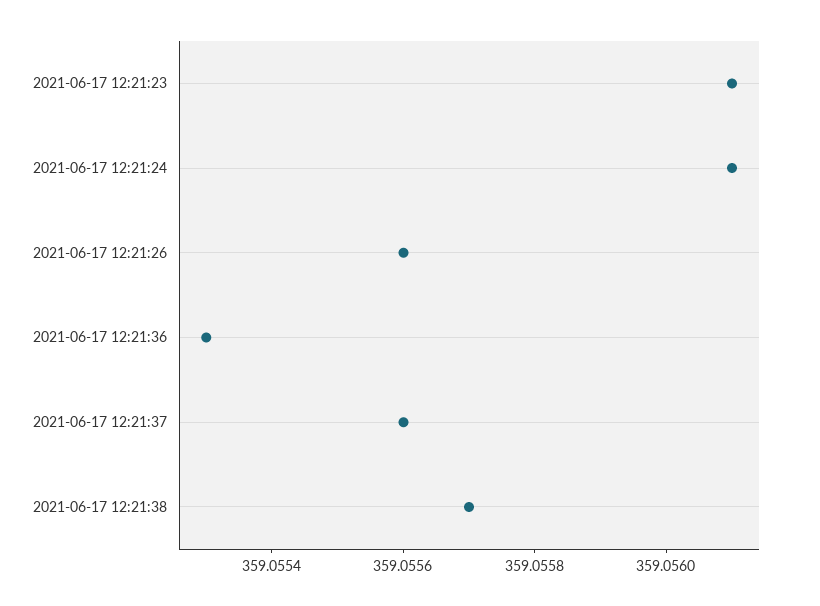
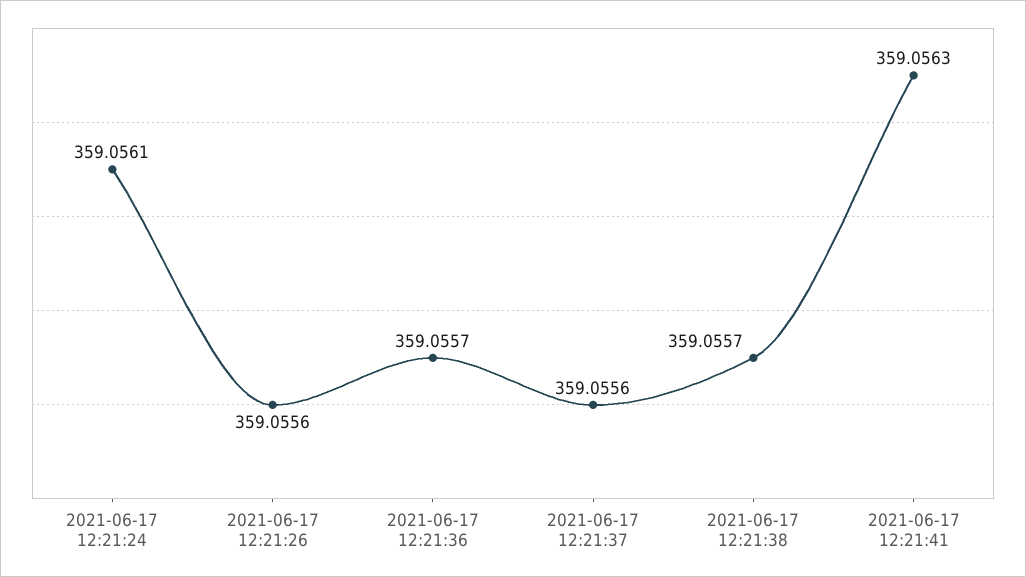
2021-06-17 12:21:23: 359.0561 -> none
2021-06-17 12:21:36: 359.0553 -> 359.0557
2021-06-17 12:21:41: none -> 359.0563

